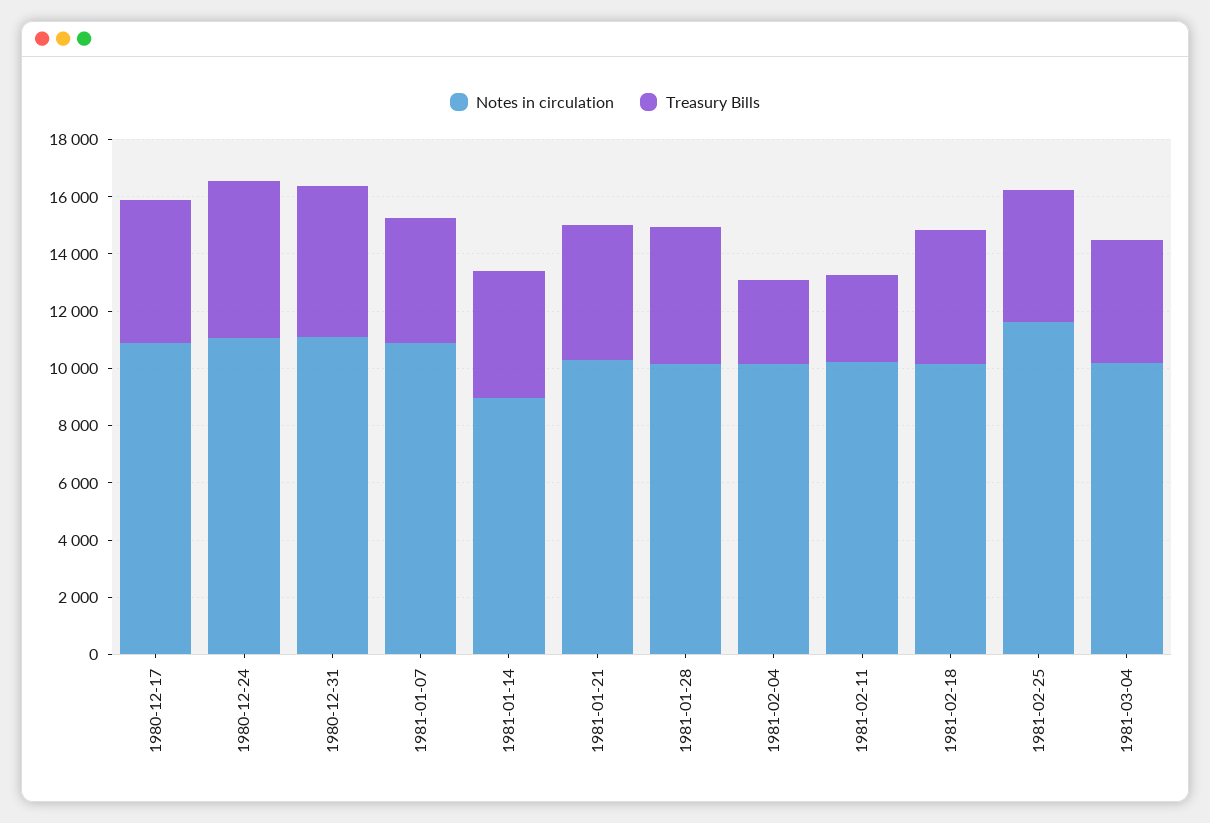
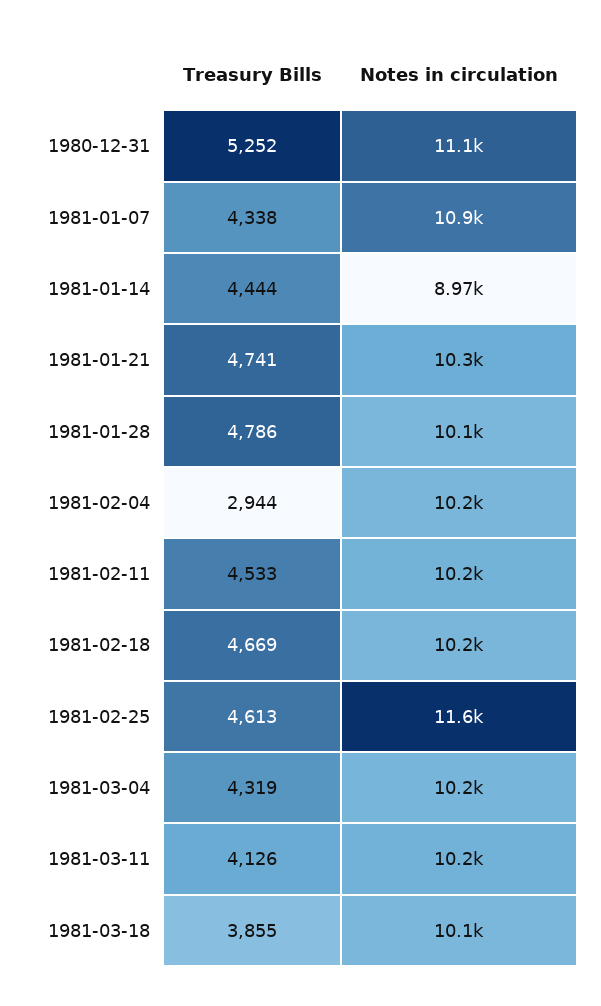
Notes in circulation, 1980-12-17: 11000 -> none
Treasury Bills, 1980-12-17: 5000 -> none
Notes in circulation, 1980-12-24: 11000 -> none
Treasury Bills, 1980-12-24: 5500 -> none
Treasury Bills, 1981-02-11: 3000 -> 4533
Treasury Bills, 1981-03-11: none -> 4126
Notes in circulation, 1981-03-11: none -> 10200
Treasury Bills, 1981-03-18: none -> 3855
Notes in circulation, 1981-03-18: none -> 10100

